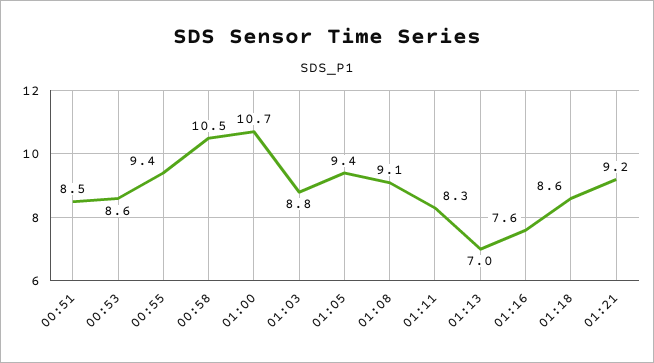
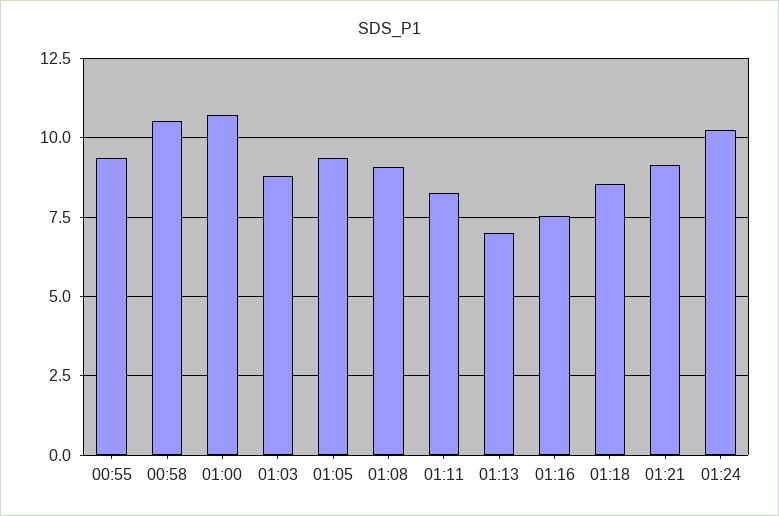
00:51: 8.5 -> none
00:53: 8.6 -> none
01:24: none -> 10.25

